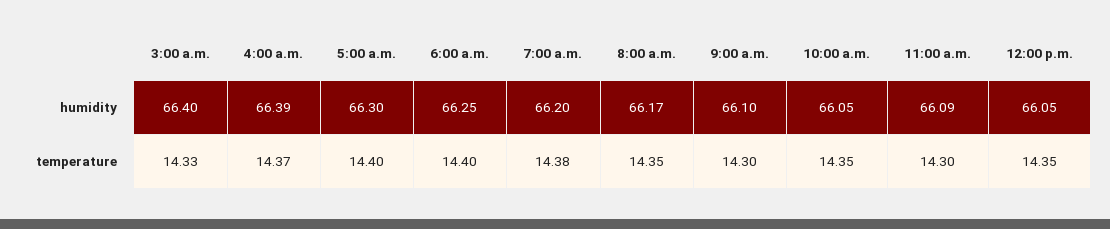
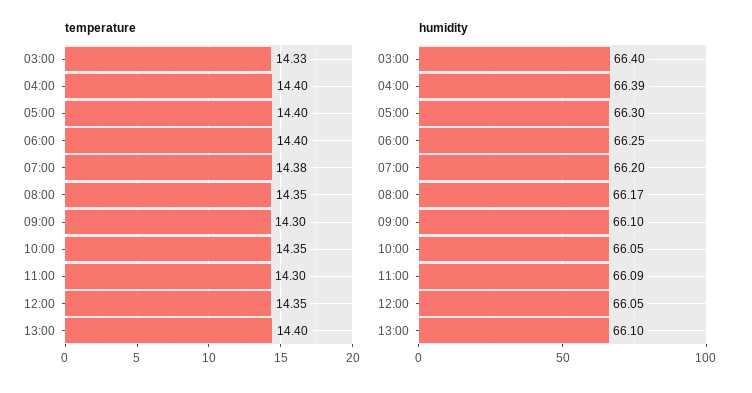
temperature, 4:00 a.m.: 14.37 -> 14.4
temperature, 13:00: none -> 14.4
humidity, 13:00: none -> 66.1

